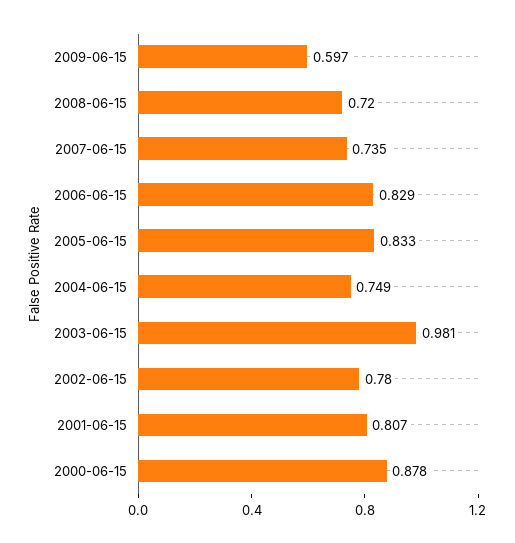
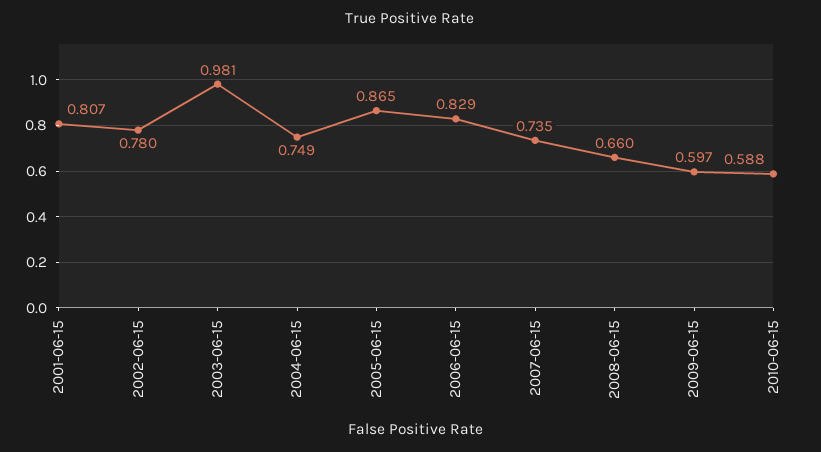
2008-06-15: 0.72 -> 0.66
2005-06-15: 0.833 -> 0.865
2000-06-15: 0.878 -> none
2010-06-15: none -> 0.588

